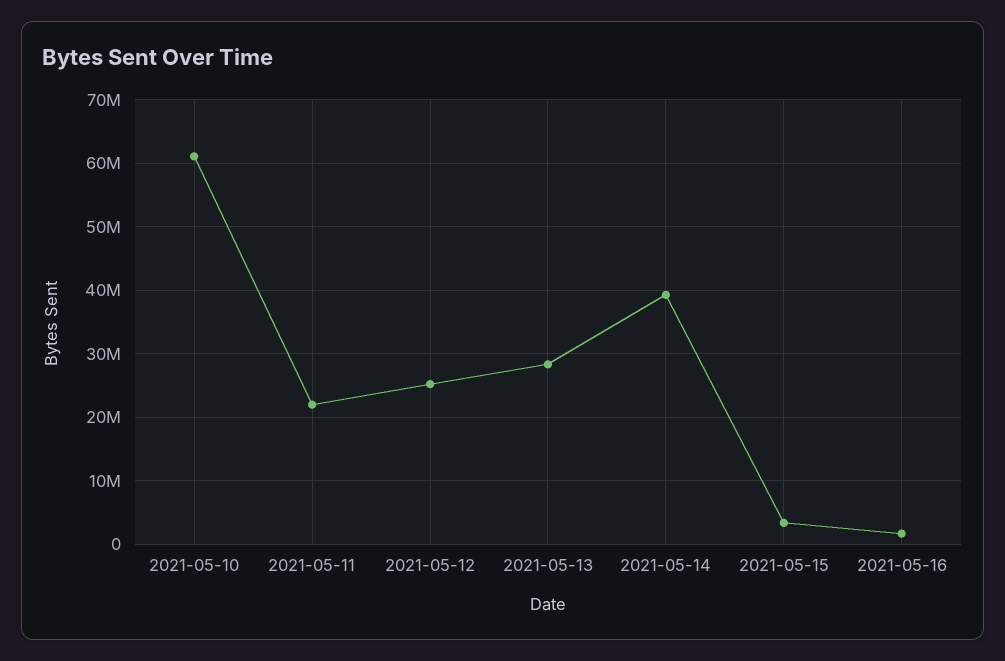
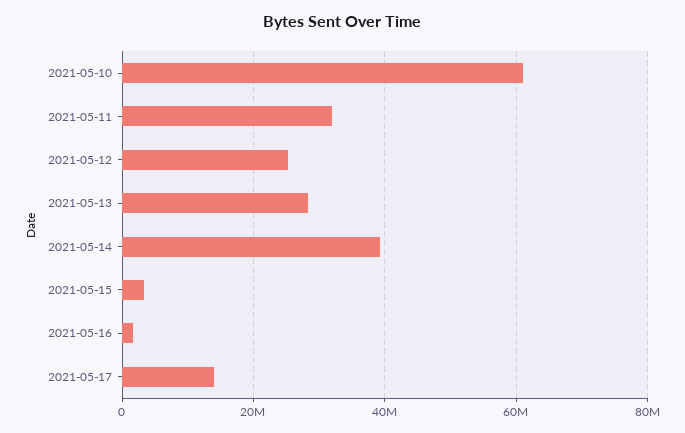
2021-05-11: 22000000 -> 32000000
2021-05-17: none -> 14000000

